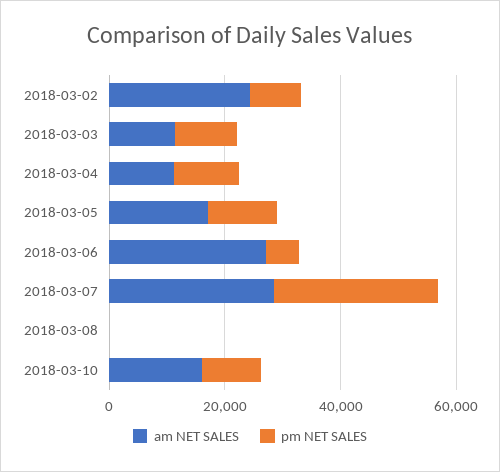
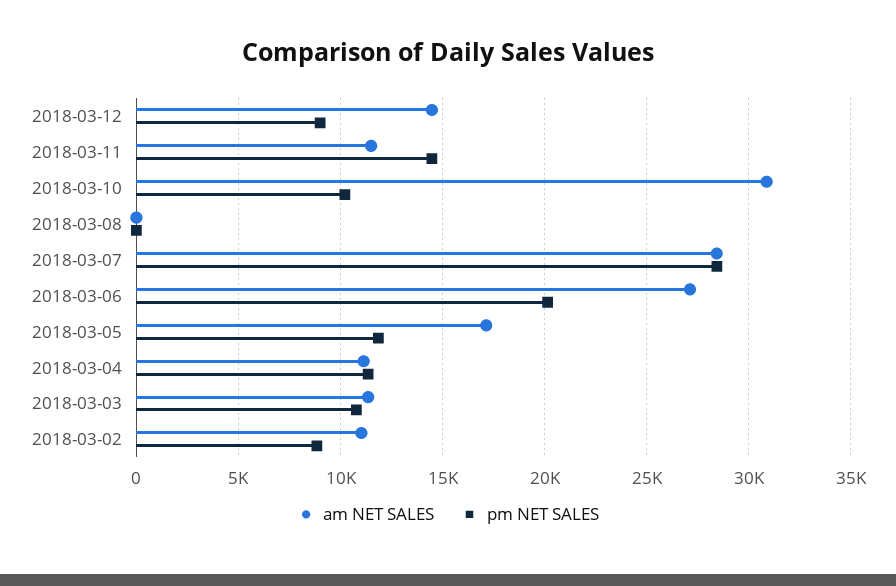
am NET SALES, 2018-03-02: 25000 -> 11000
pm NET SALES, 2018-03-06: 5000 -> 20000
am NET SALES, 2018-03-10: 15000 -> 31000
am NET SALES, 2018-03-12: none -> 14500
pm NET SALES, 2018-03-12: none -> 9000
am NET SALES, 2018-03-11: none -> 11500
pm NET SALES, 2018-03-11: none -> 14500

